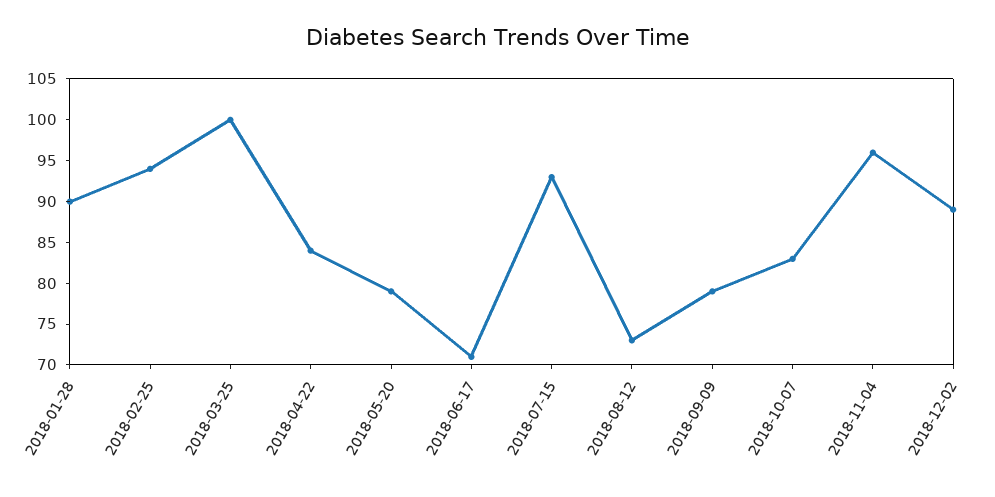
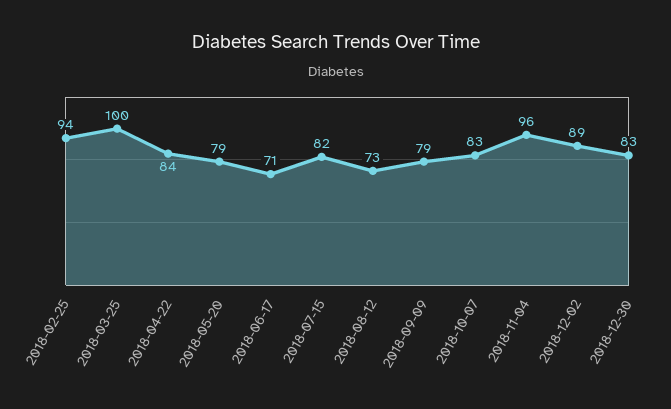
2018-01-28: 90 -> none
2018-07-15: 93 -> 82
2018-12-30: none -> 83

